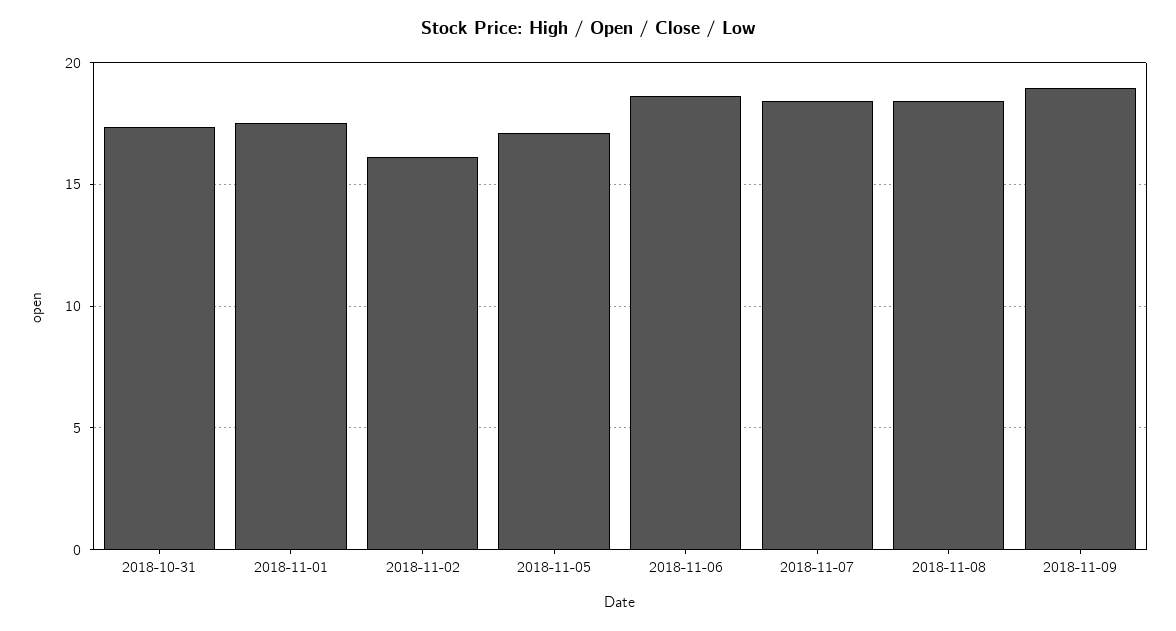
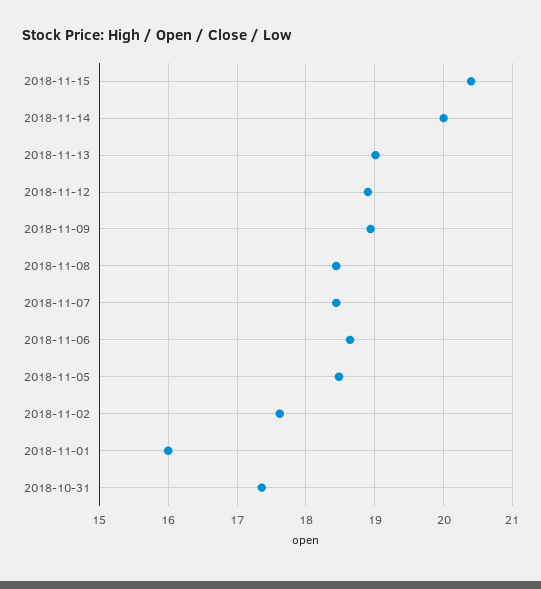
2018-11-01: 17.5 -> 16
2018-11-02: 16 -> 17.6
2018-11-05: 17 -> 18.5
2018-11-15: none -> 20.4
2018-11-14: none -> 20
2018-11-13: none -> 19
2018-11-12: none -> 18.9

